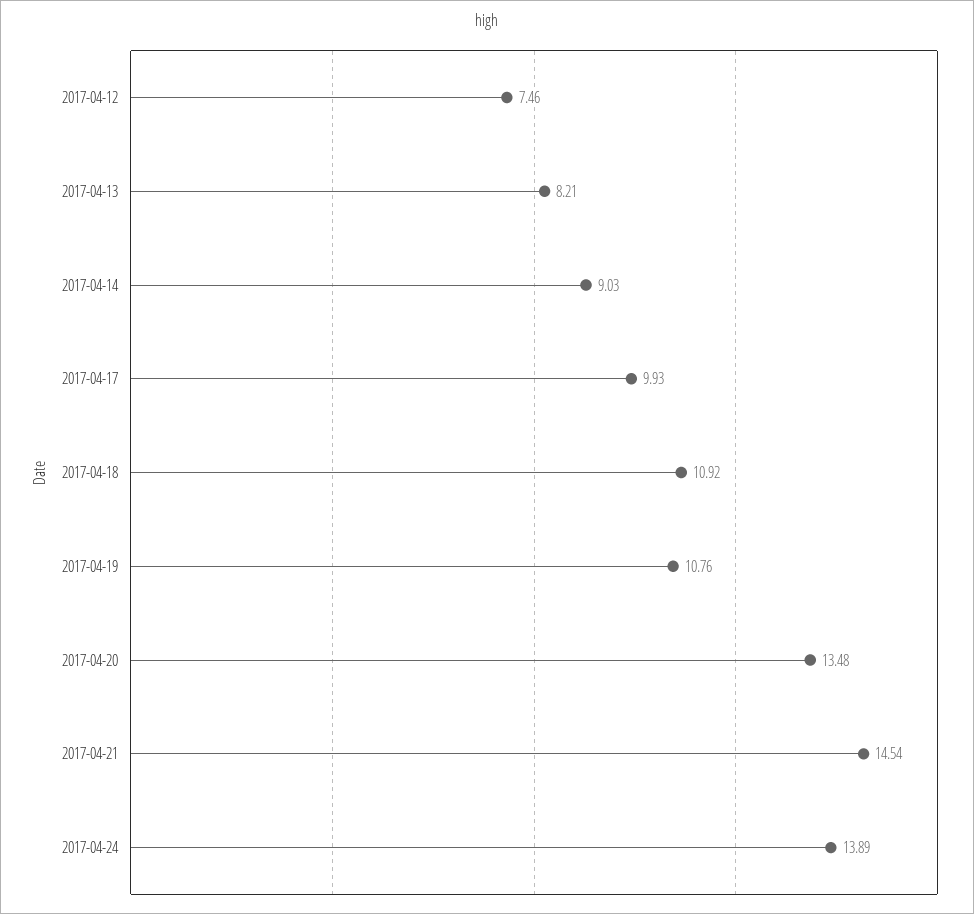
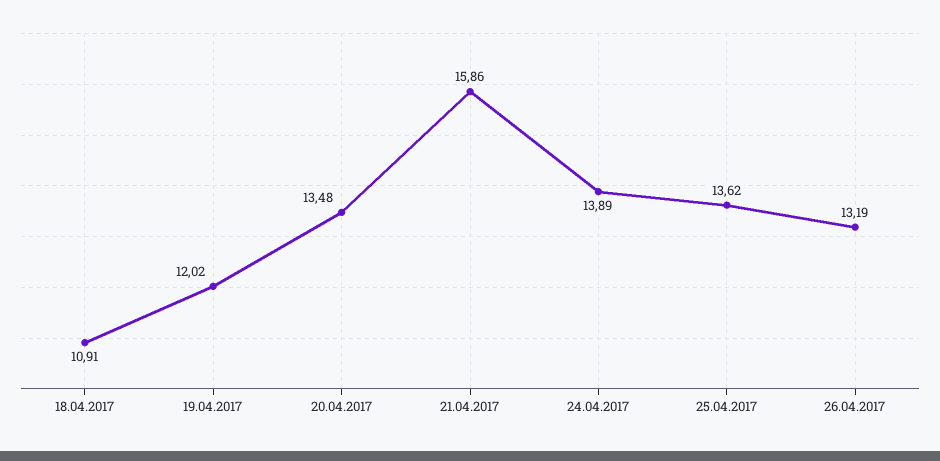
2017-04-12: 7.46 -> none
2017-04-13: 8.21 -> none
2017-04-14: 9.03 -> none
2017-04-17: 9.93 -> none
2017-04-18: 10.92 -> 10.91
2017-04-19: 10.76 -> 12.02
2017-04-21: 14.54 -> 15.86
25.04.2017: none -> 13.62
26.04.2017: none -> 13.19

